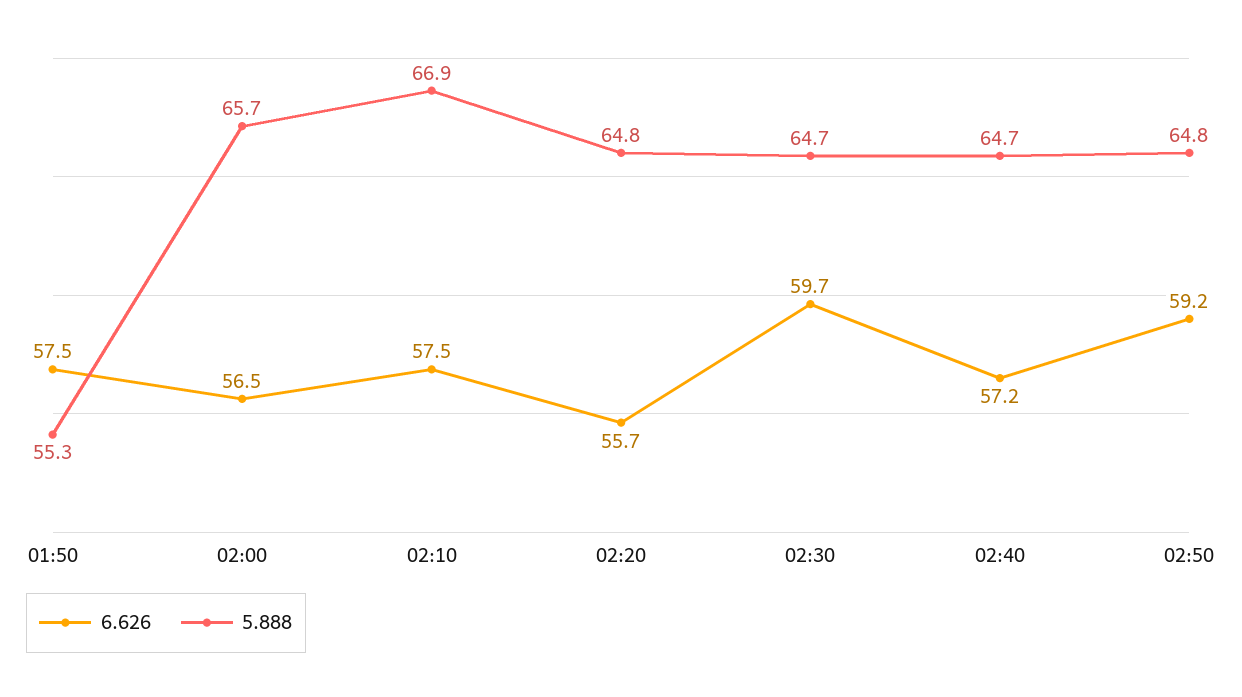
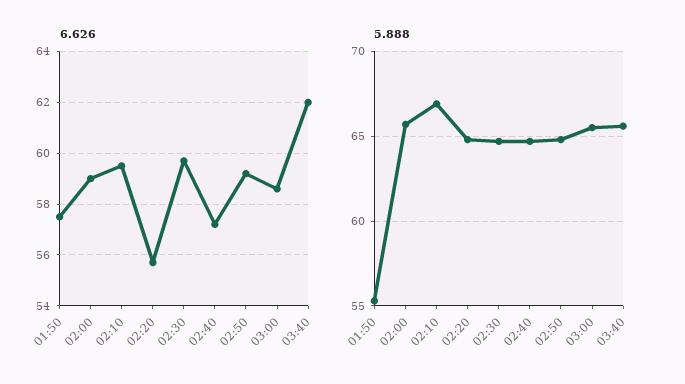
6.626, 02:00: 56.5 -> 59
6.626, 02:10: 57.5 -> 59.5
6.626, 03:00: none -> 58.5
6.626, 03:40: none -> 62
5.888, 03:00: none -> 65.5
5.888, 03:40: none -> 65.5

